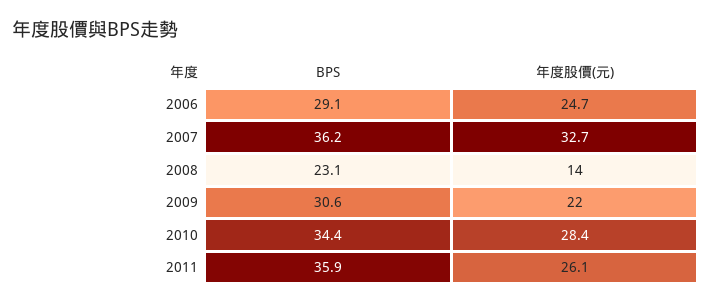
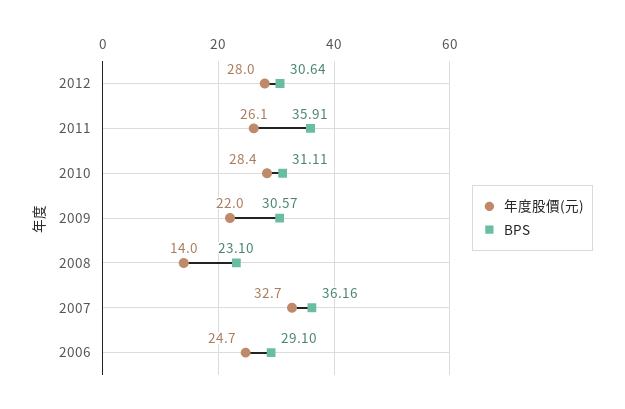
BPS, 2010: 34.4 -> 31.11
年度股價(元), 2012: none -> 28
BPS, 2012: none -> 30.64

